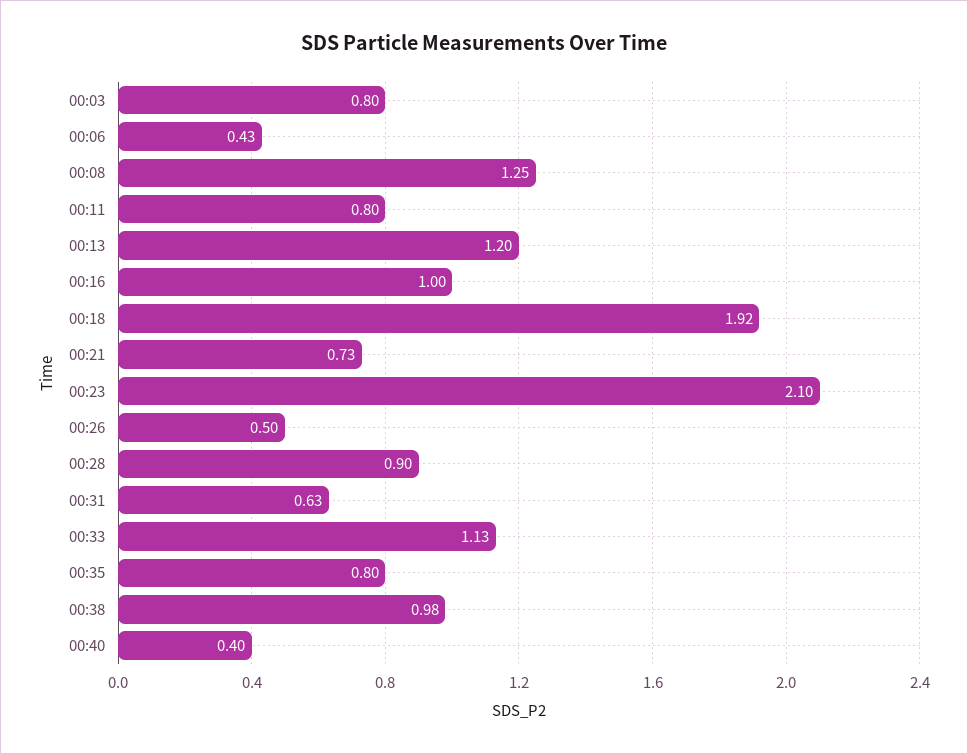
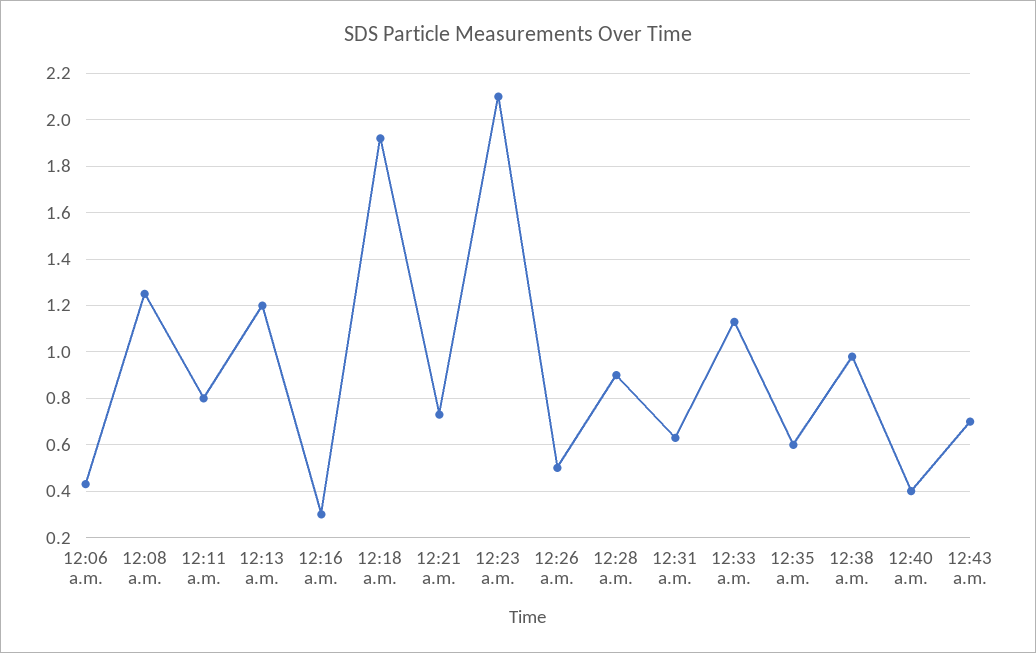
00:03: 0.8 -> none
00:16: 1 -> 0.3
00:35: 0.8 -> 0.6
12:43 a.m.: none -> 0.7

